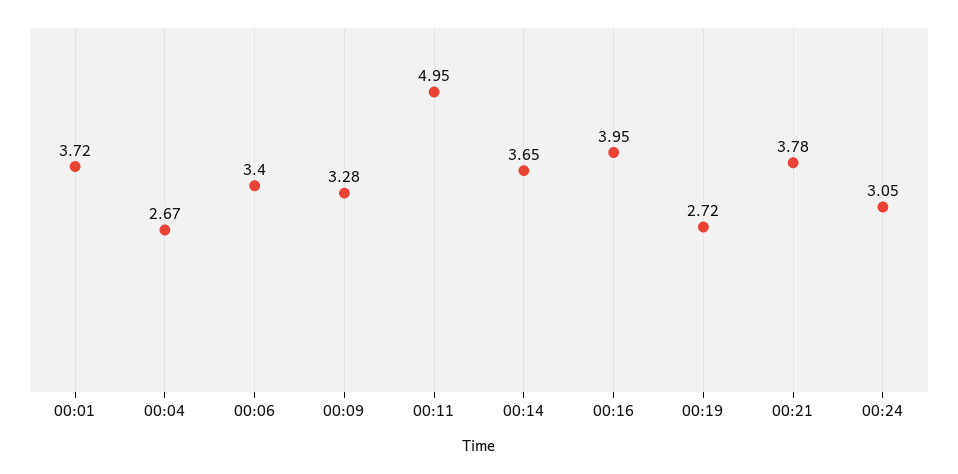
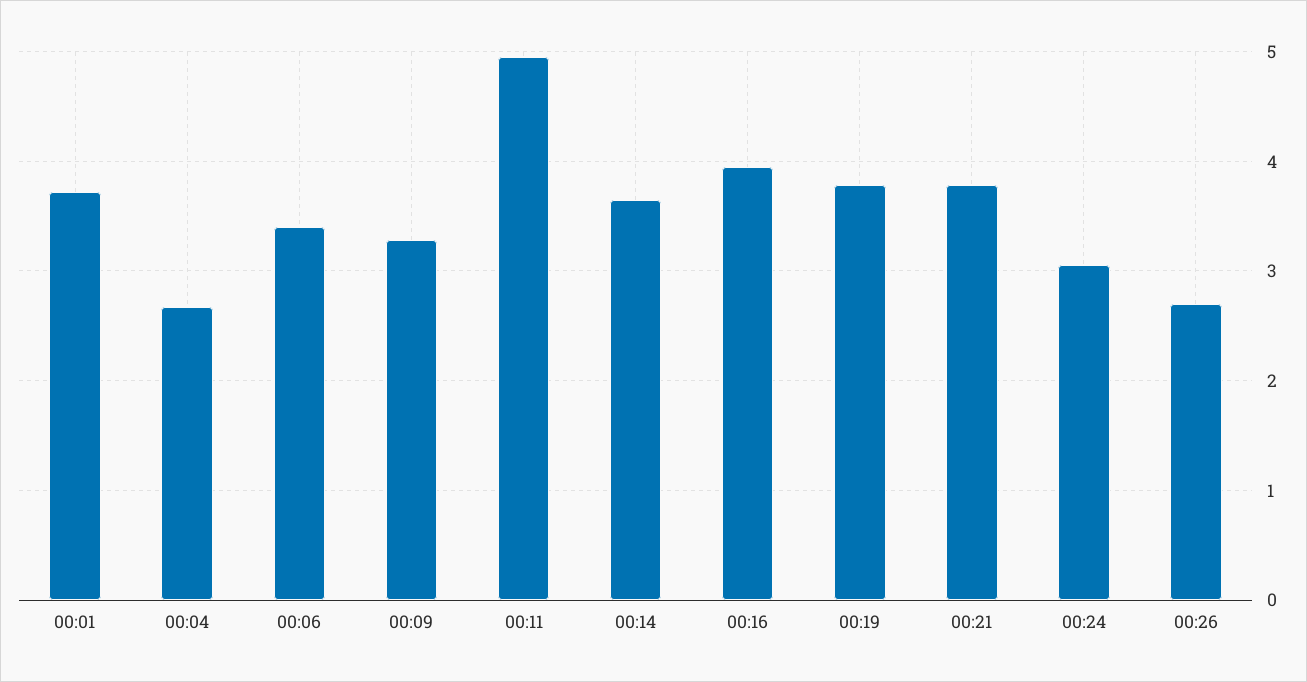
00:19: 2.72 -> 3.8
00:26: none -> 2.7

